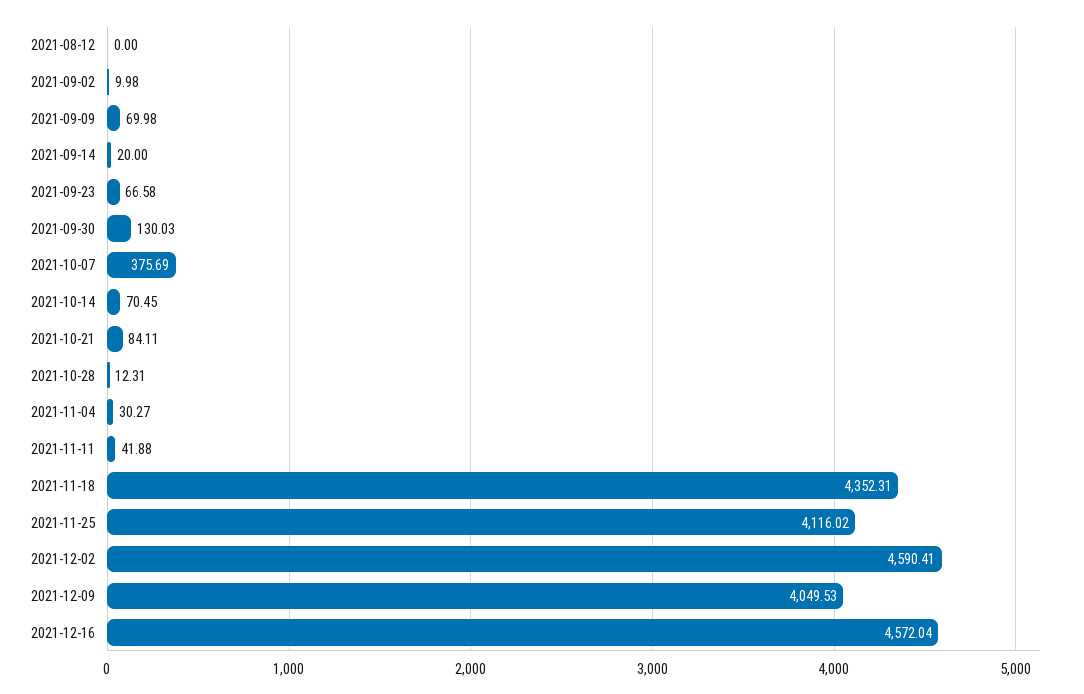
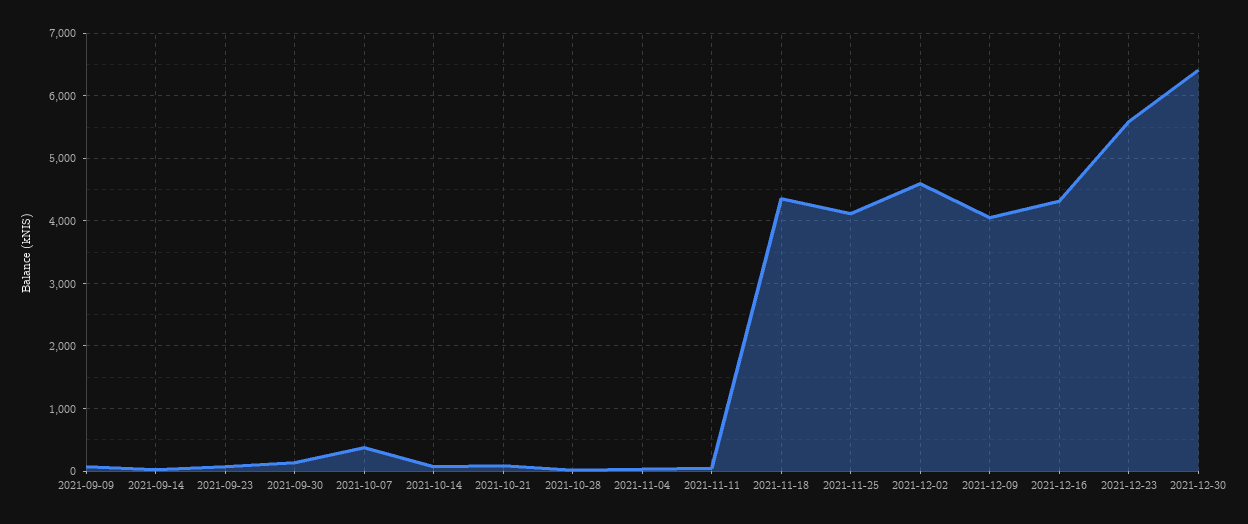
2021-08-12: 0 -> none
2021-09-02: 9.98 -> none
2021-12-16: 4572.04 -> 4300
2021-12-23: none -> 5600
2021-12-30: none -> 6400

